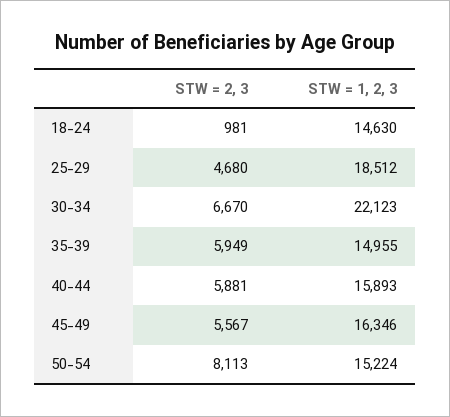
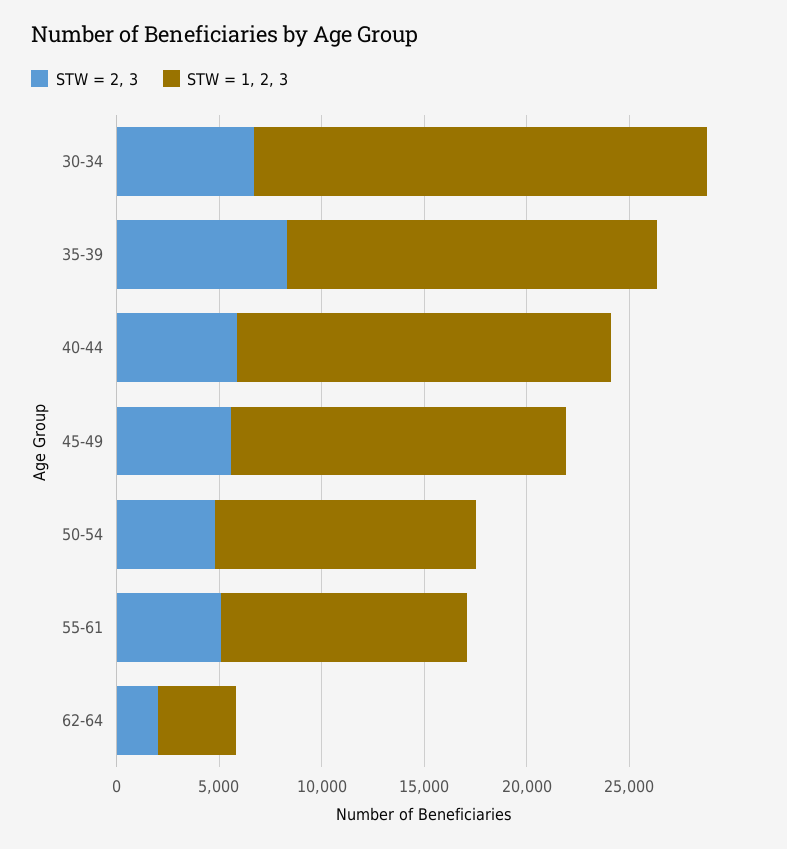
STW = 2, 3, 18-24: 981 -> none
STW = 1, 2, 3, 18-24: 14630 -> none
STW = 2, 3, 25-29: 4680 -> none
STW = 1, 2, 3, 25-29: 18512 -> none
STW = 2, 3, 35-39: 5949 -> 8000
STW = 1, 2, 3, 35-39: 14955 -> 18000
STW = 1, 2, 3, 40-44: 15893 -> 18000
STW = 2, 3, 50-54: 8113 -> 5000
STW = 1, 2, 3, 50-54: 15224 -> 13000
STW = 2, 3, 55-61: none -> 5000
STW = 1, 2, 3, 55-61: none -> 12000
STW = 2, 3, 62-64: none -> 2000
STW = 1, 2, 3, 62-64: none -> 4000

